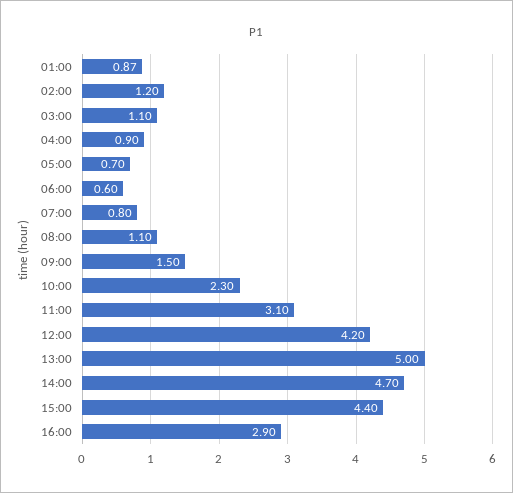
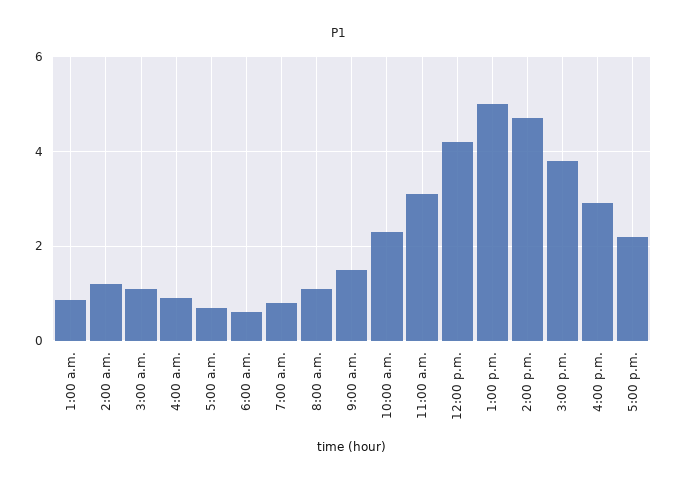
15:00: 4.4 -> 3.8
5:00 p.m.: none -> 2.2

